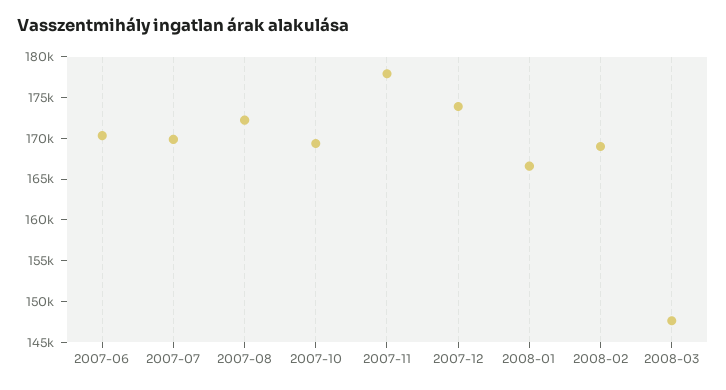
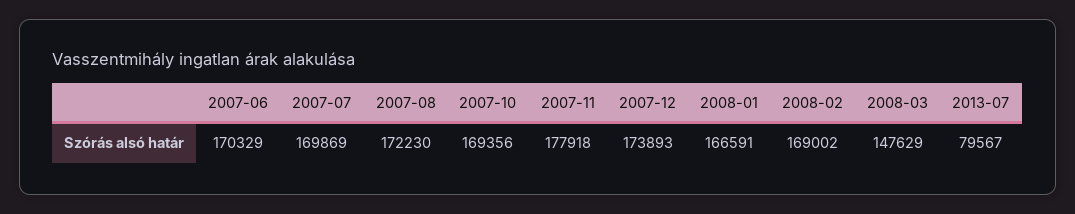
2013-07: none -> 79567

